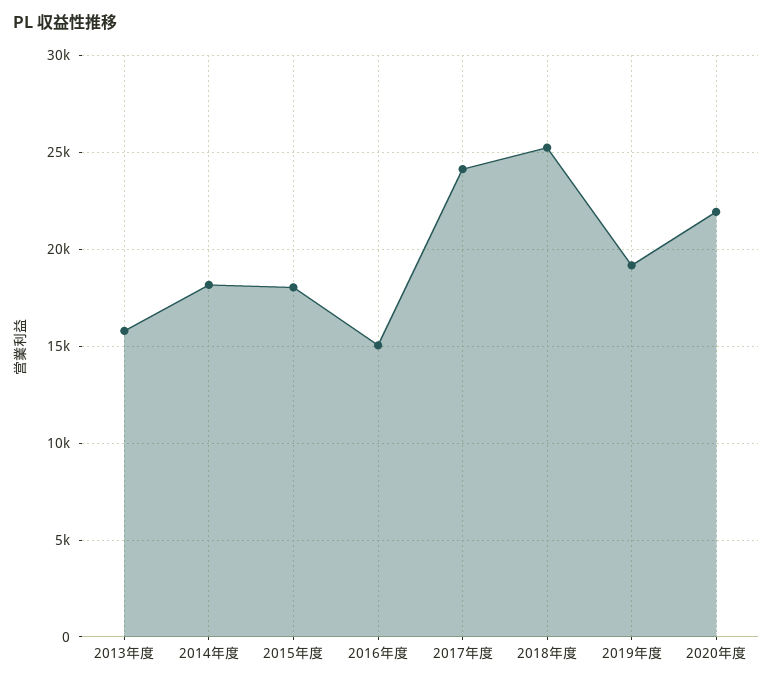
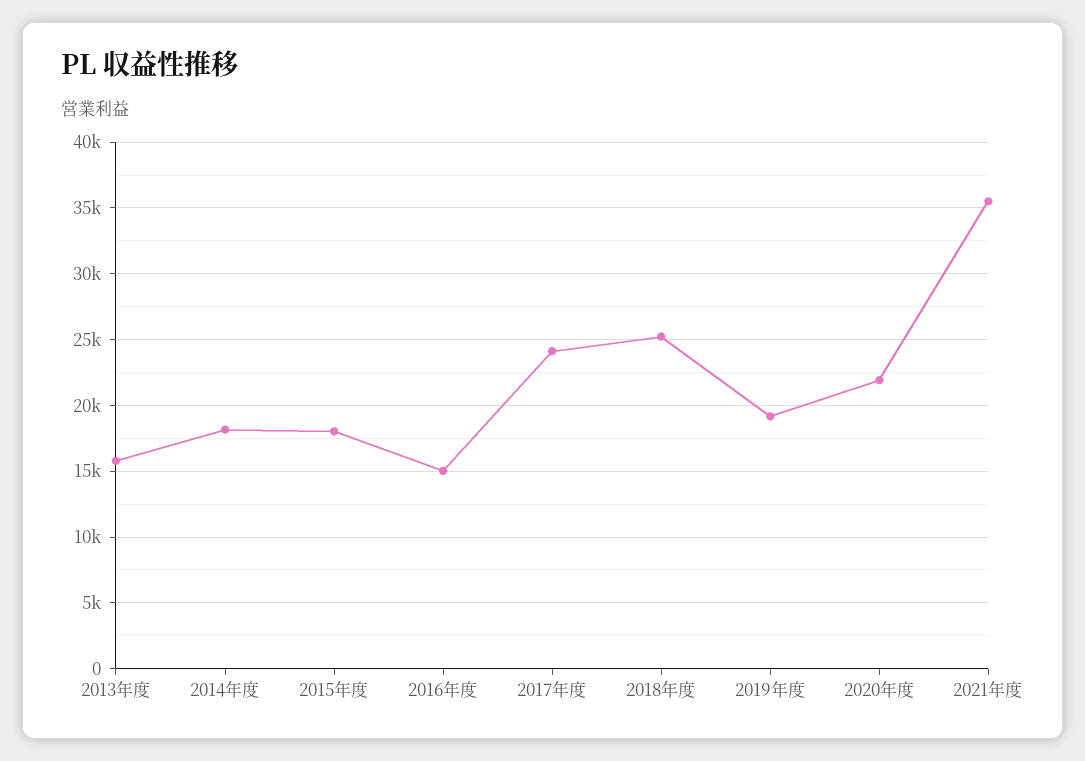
2021年度: none -> 35500

